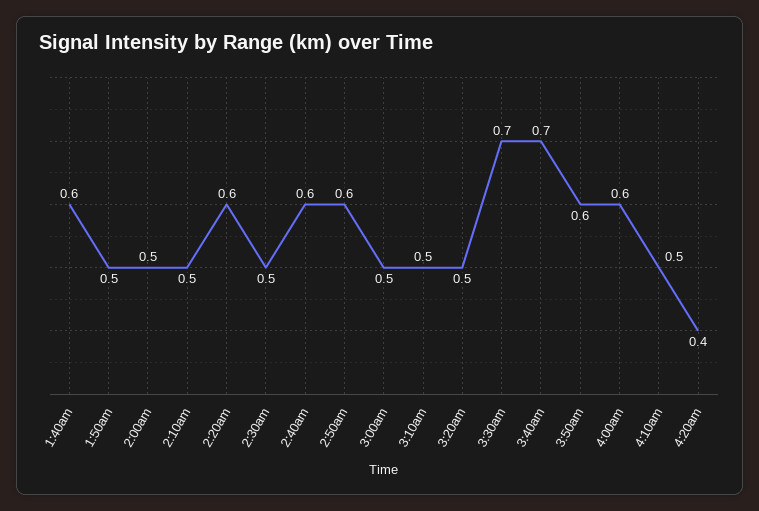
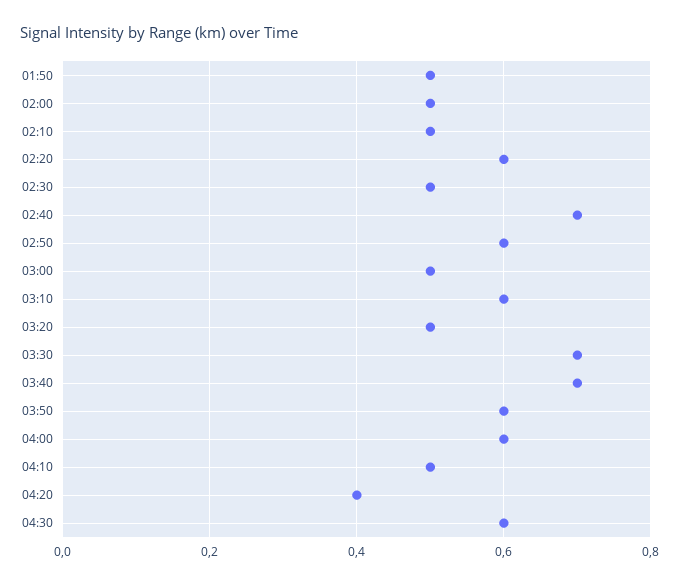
1:40am: 0.6 -> none
2:40am: 0.6 -> 0.7
3:10am: 0.5 -> 0.6
04:30: none -> 0.6

